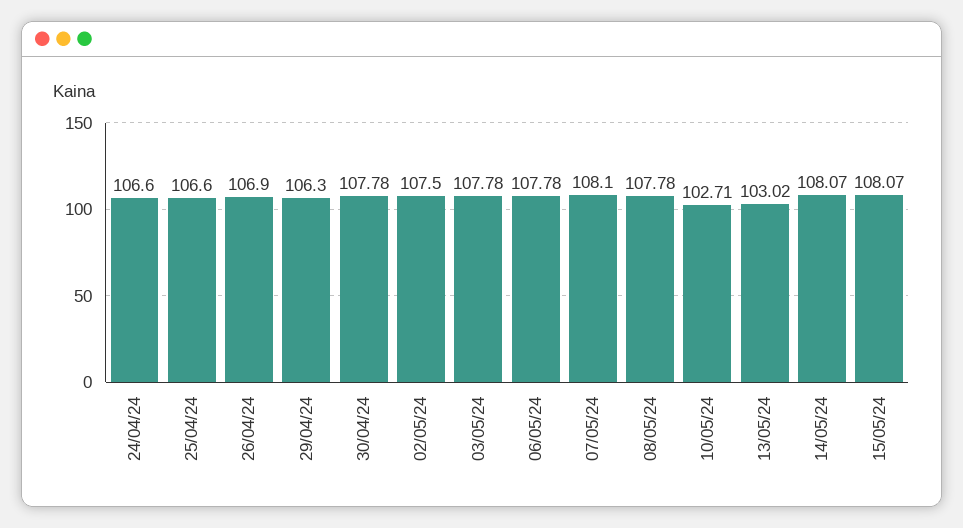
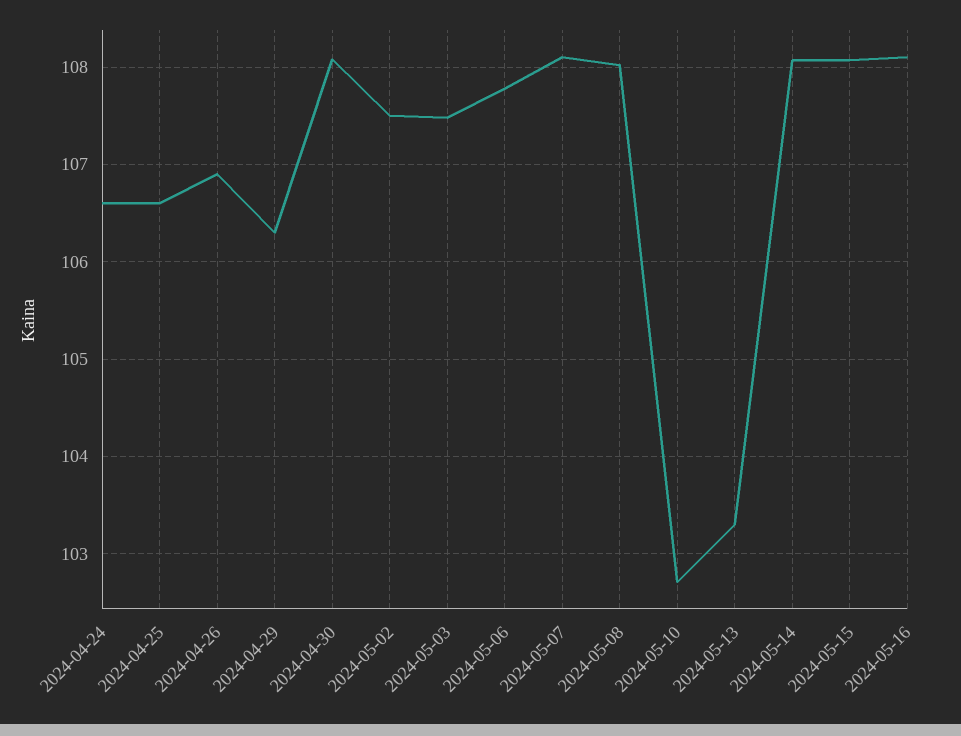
30/04/24: 107.78 -> 108.1
03/05/24: 107.78 -> 107.5
08/05/24: 107.78 -> 108
13/05/24: 103.02 -> 103.3
2024-05-16: none -> 108.1

